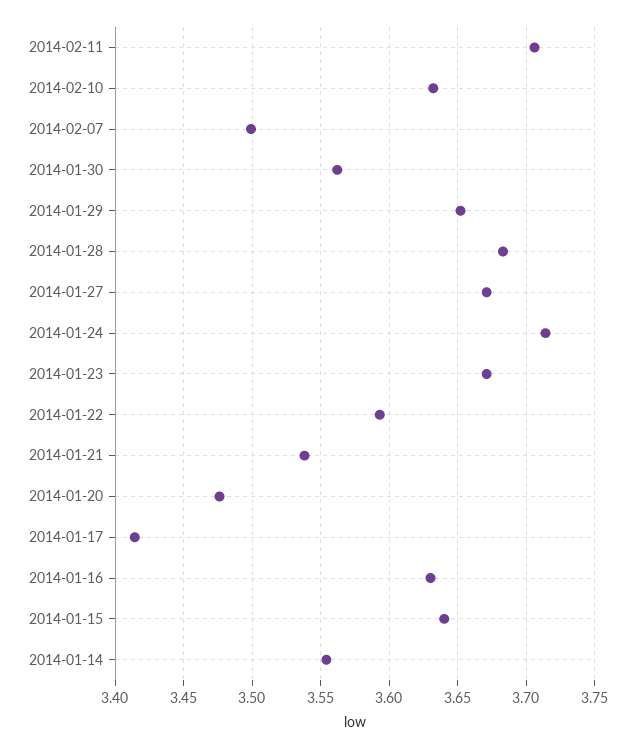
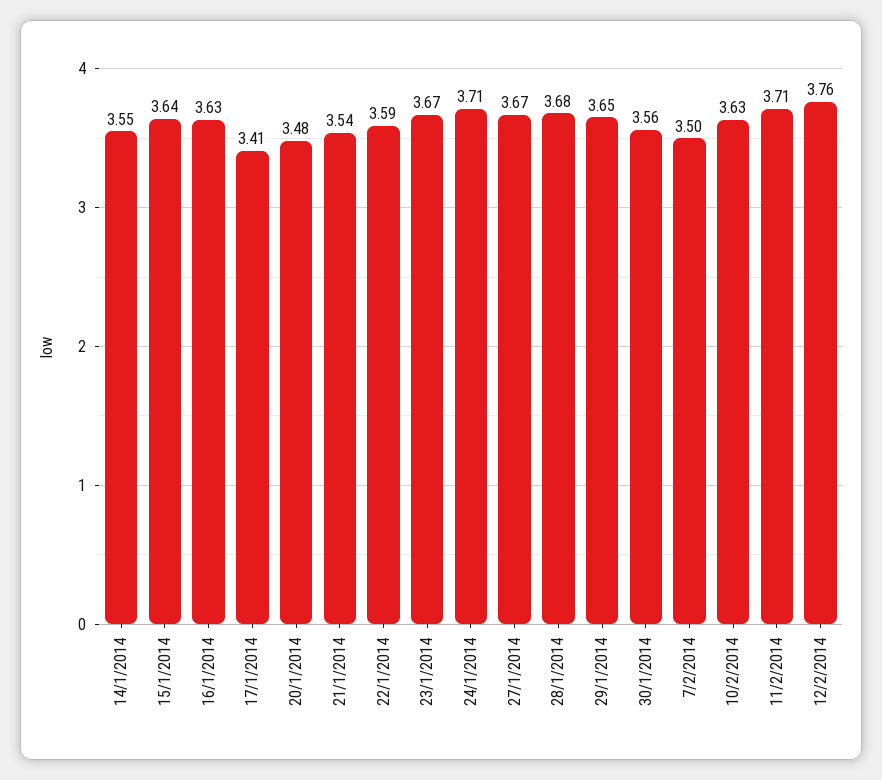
12/2/2014: none -> 3.76

